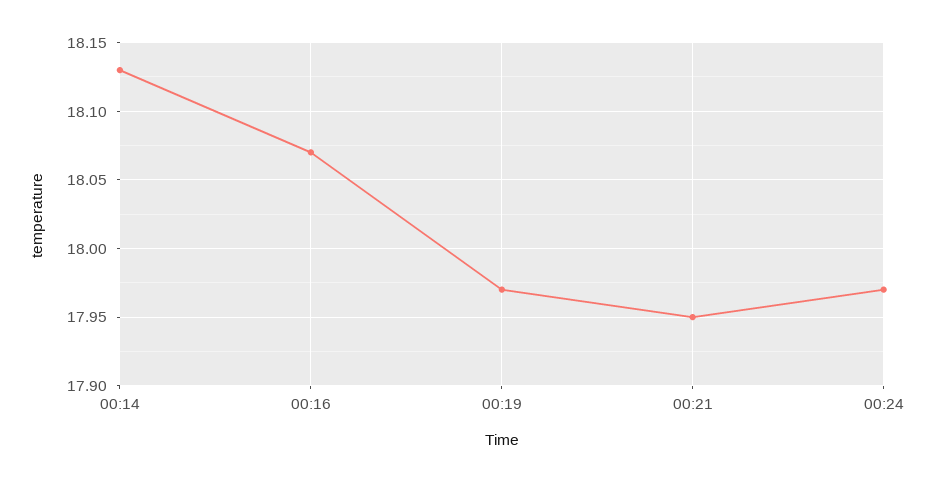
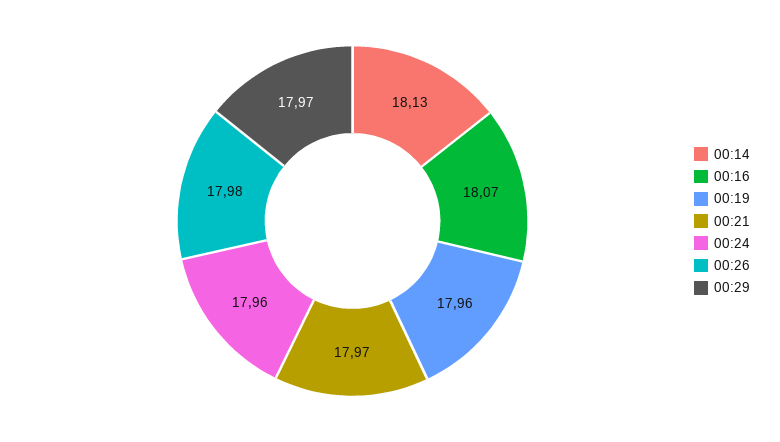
00:19: 17.97 -> 17.96
00:21: 17.95 -> 17.97
00:24: 17.97 -> 17.96
00:26: none -> 17.98
00:29: none -> 17.97

